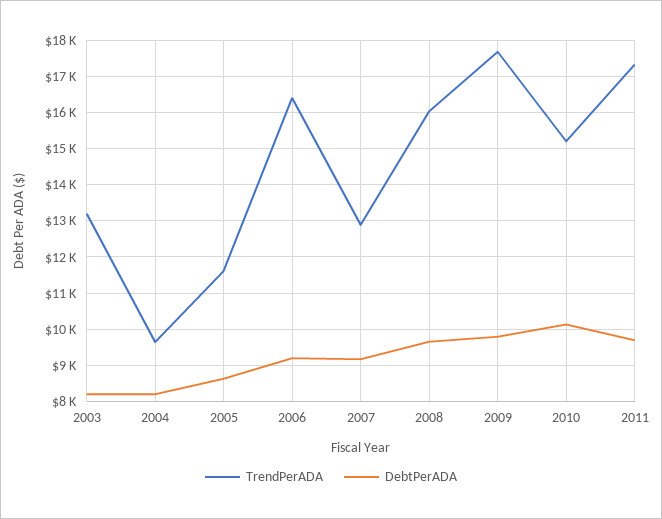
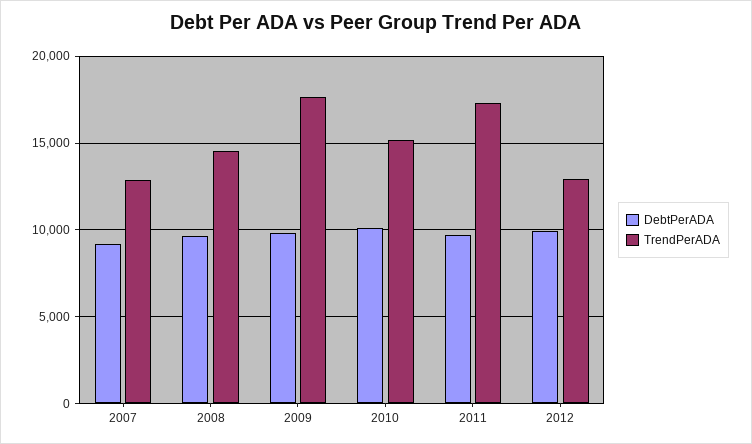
TrendPerADA, 2003: 13200 -> none
DebtPerADA, 2003: 8200 -> none
TrendPerADA, 2004: 9600 -> none
DebtPerADA, 2004: 8200 -> none
TrendPerADA, 2005: 11600 -> none
DebtPerADA, 2005: 8600 -> none
TrendPerADA, 2006: 16400 -> none
DebtPerADA, 2006: 9200 -> none
TrendPerADA, 2008: 16000 -> 14500
DebtPerADA, 2012: none -> 10000
TrendPerADA, 2012: none -> 13000

